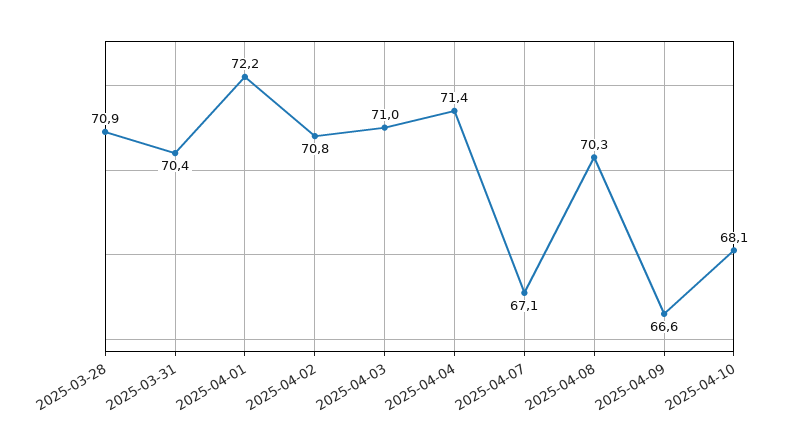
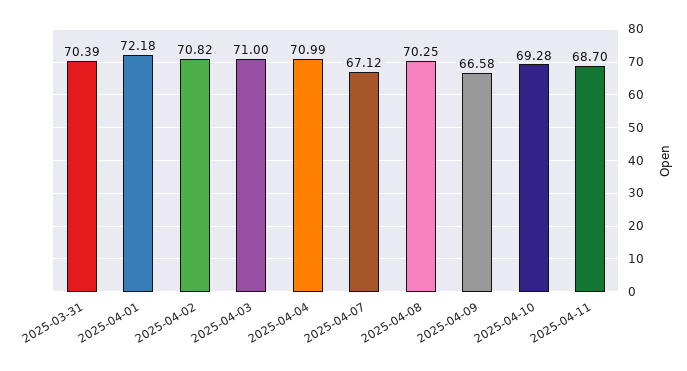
2025-03-28: 70.9 -> none
2025-04-04: 71.4 -> 70.99
2025-04-10: 68.1 -> 69.28
2025-04-11: none -> 68.7

